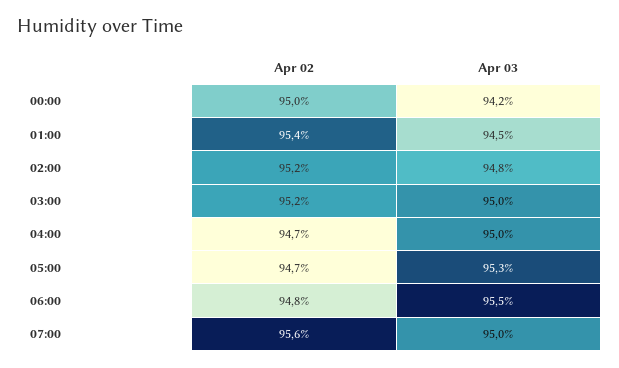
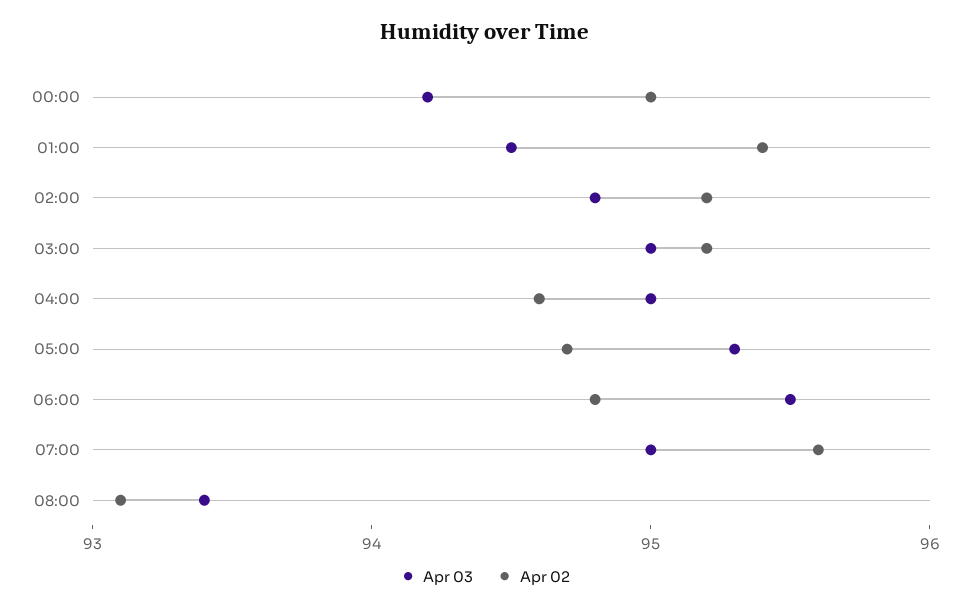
Apr 02, 04:00: 94.7 -> 94.6
Apr 03, 08:00: none -> 93.4
Apr 02, 08:00: none -> 93.1

